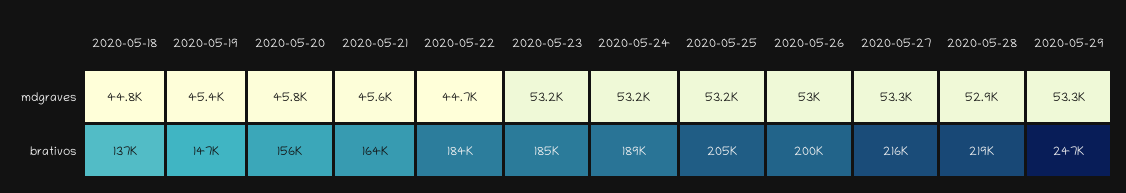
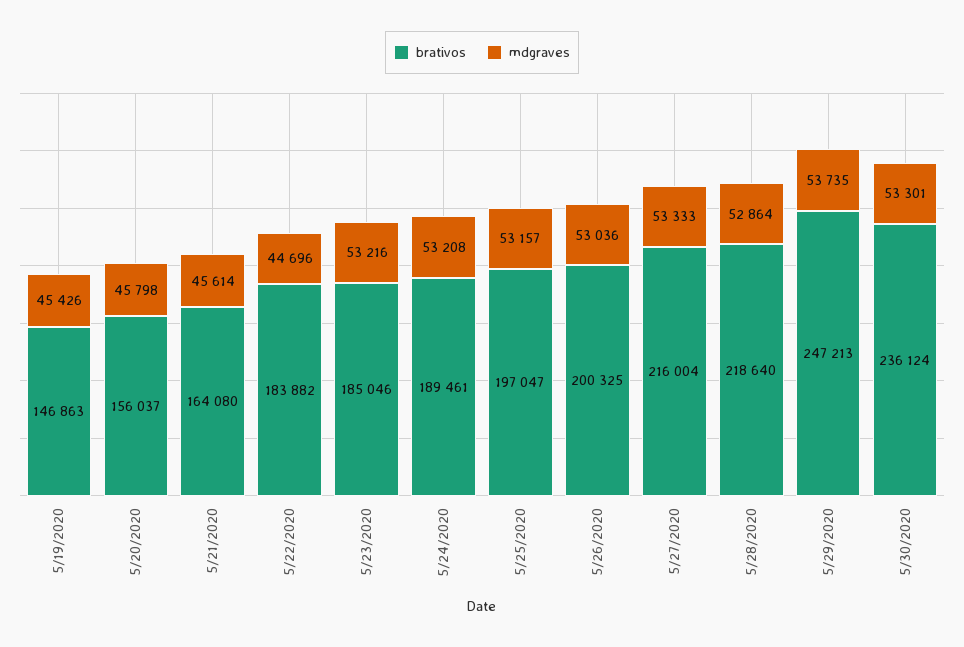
mdgraves, 2020-05-18: 44800 -> none
mdgraves, 2020-05-29: 53300 -> 53735
brativos, 2020-05-18: 137000 -> none
brativos, 2020-05-25: 205000 -> 197047
brativos, 5/30/2020: none -> 236124
mdgraves, 5/30/2020: none -> 53301

